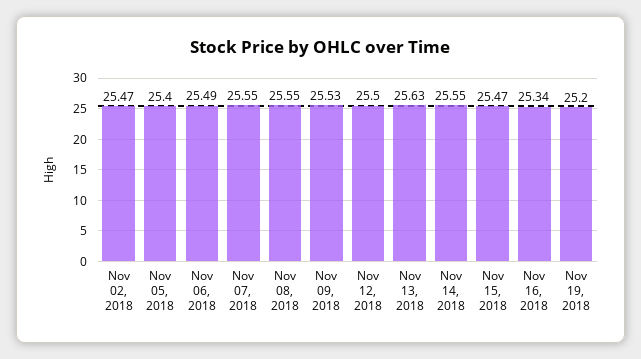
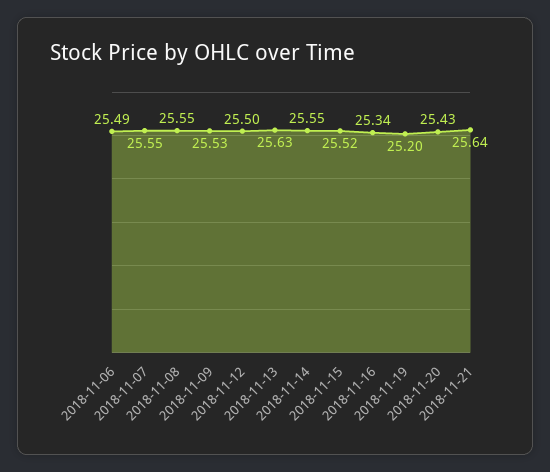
Nov 02, 2018: 25.47 -> none
Nov 05, 2018: 25.4 -> none
Nov 15, 2018: 25.47 -> 25.52
2018-11-20: none -> 25.43
2018-11-21: none -> 25.64

